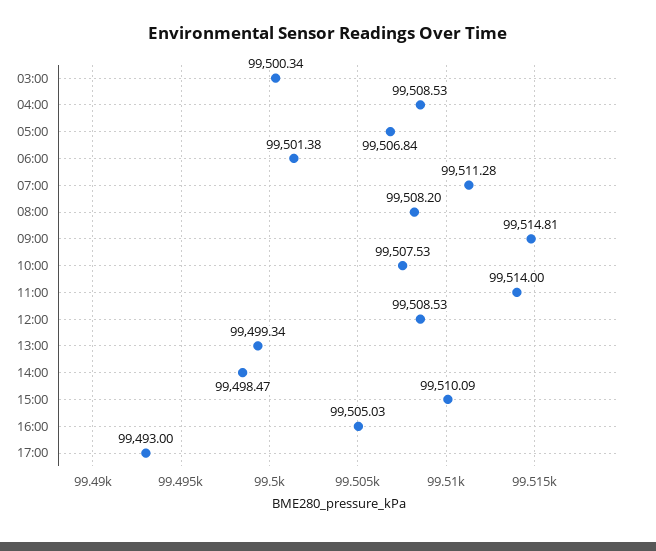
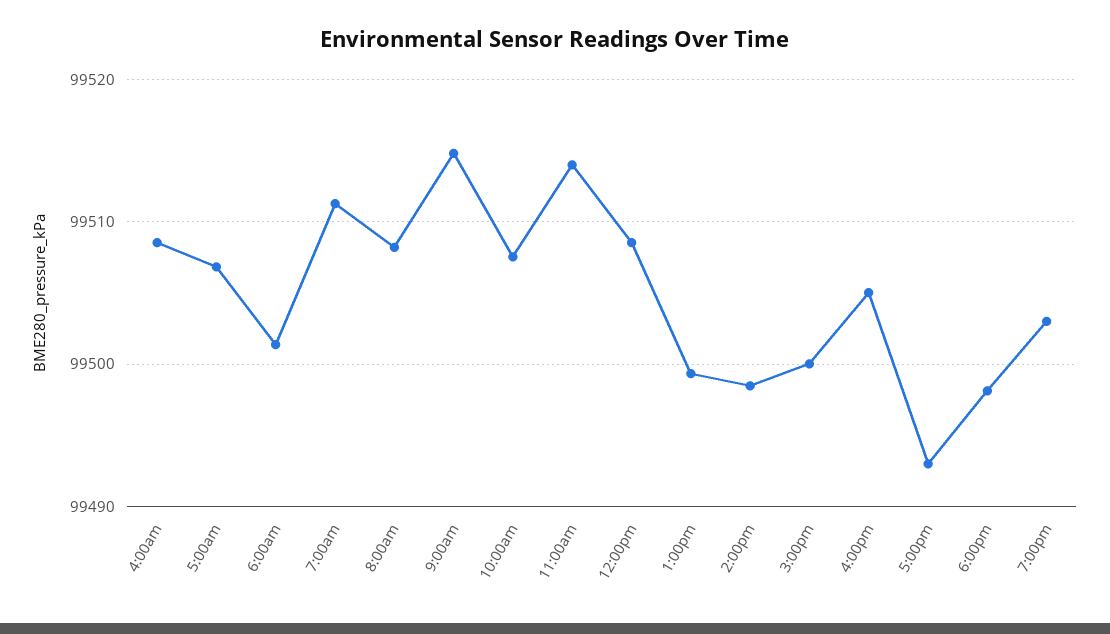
03:00: 99500.34 -> none
15:00: 99510.09 -> 99500
6:00pm: none -> 99498
7:00pm: none -> 99503

